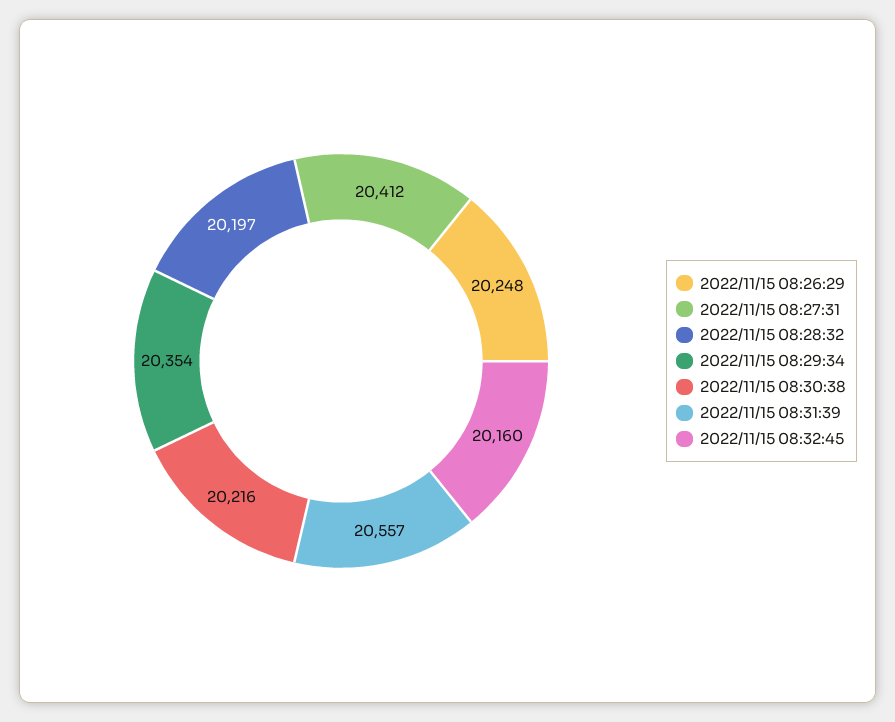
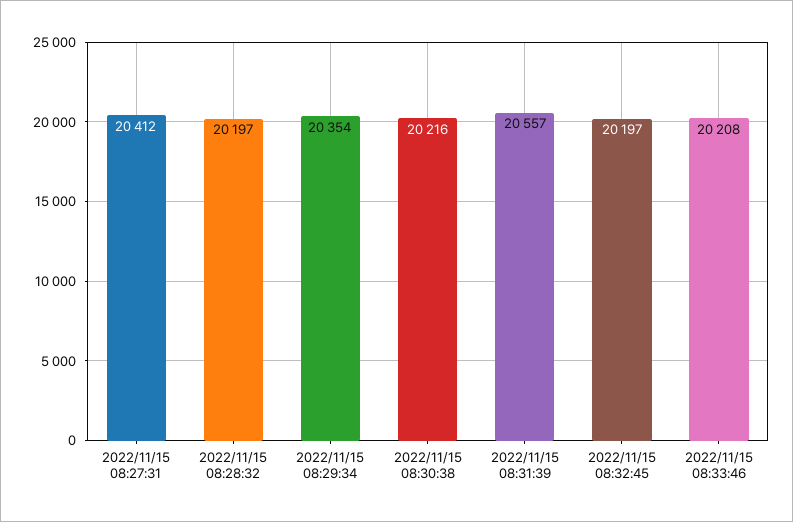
2022/11/15 08:26:29: 20248 -> none
2022/11/15 08:32:45: 20160 -> 20197
2022/11/15 08:33:46: none -> 20208

